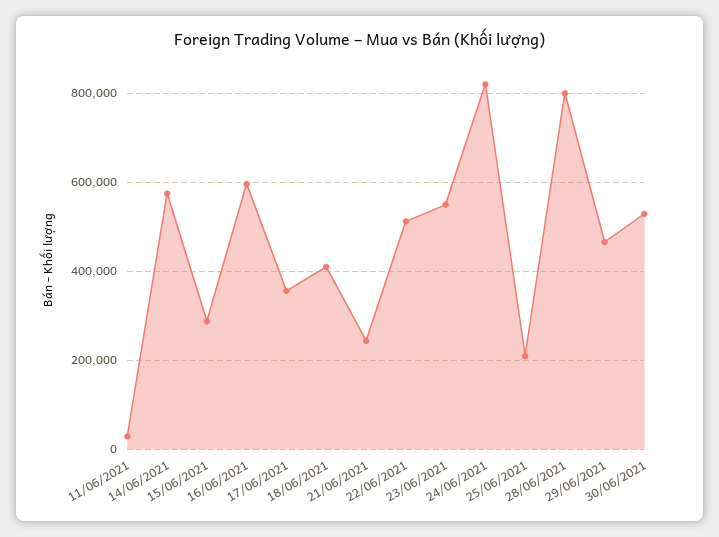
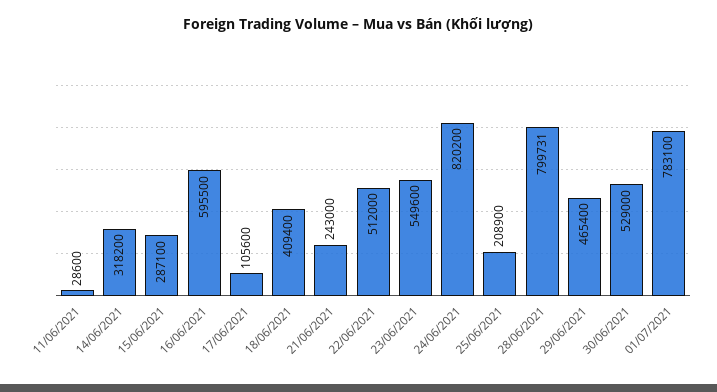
14/06/2021: 580000 -> 318200
17/06/2021: 360000 -> 105600
01/07/2021: none -> 783100

